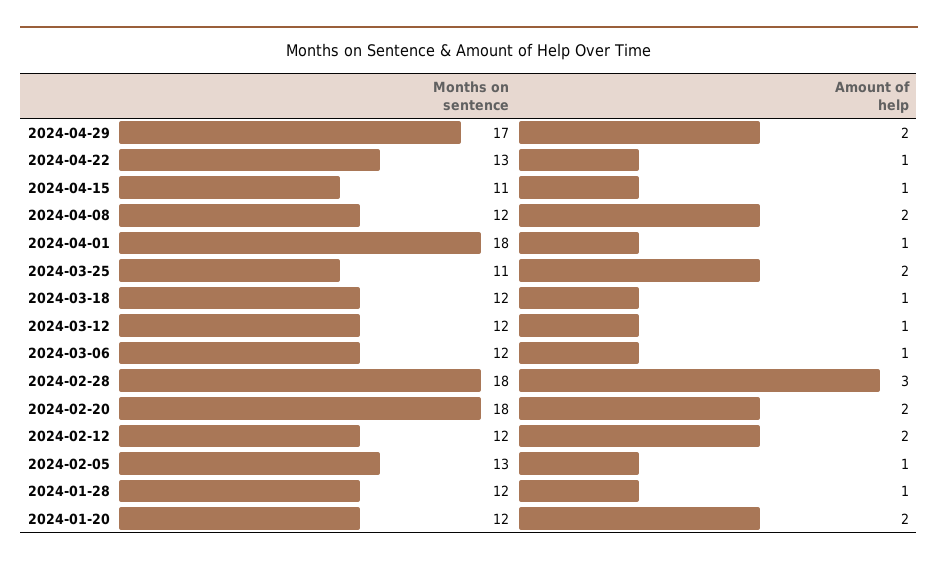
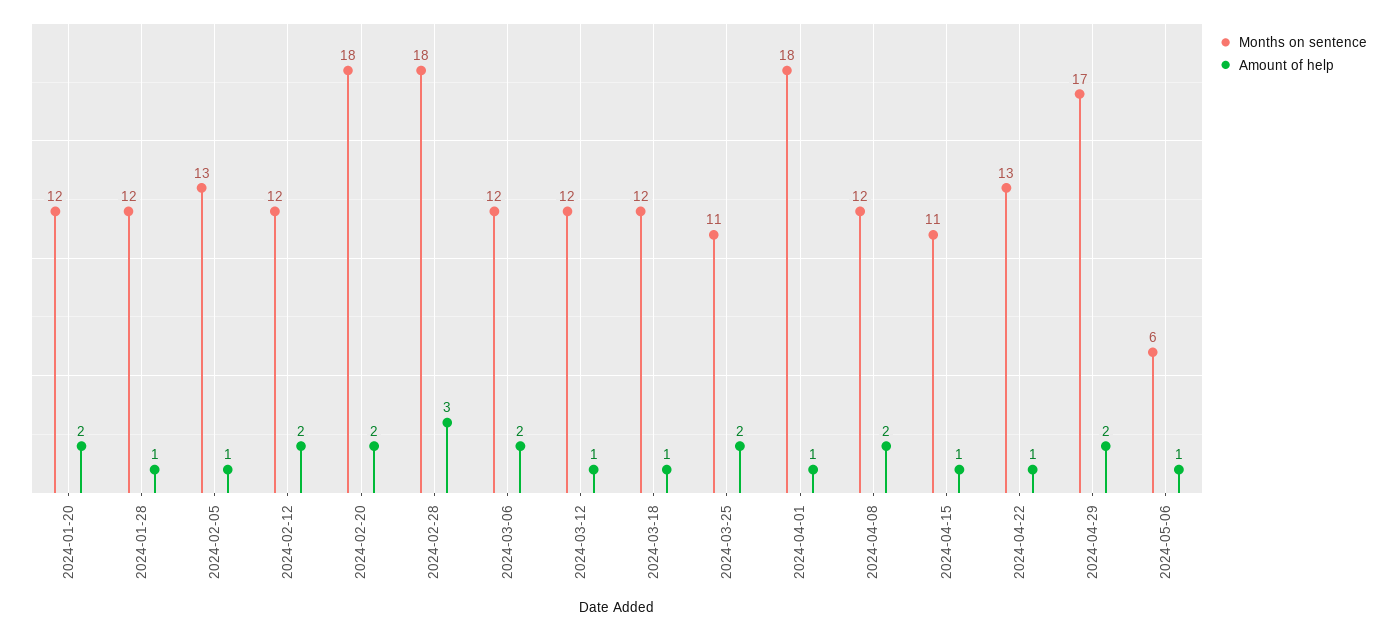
Amount of help, 2024-03-06: 1 -> 2
Months on sentence, 2024-05-06: none -> 6
Amount of help, 2024-05-06: none -> 1

